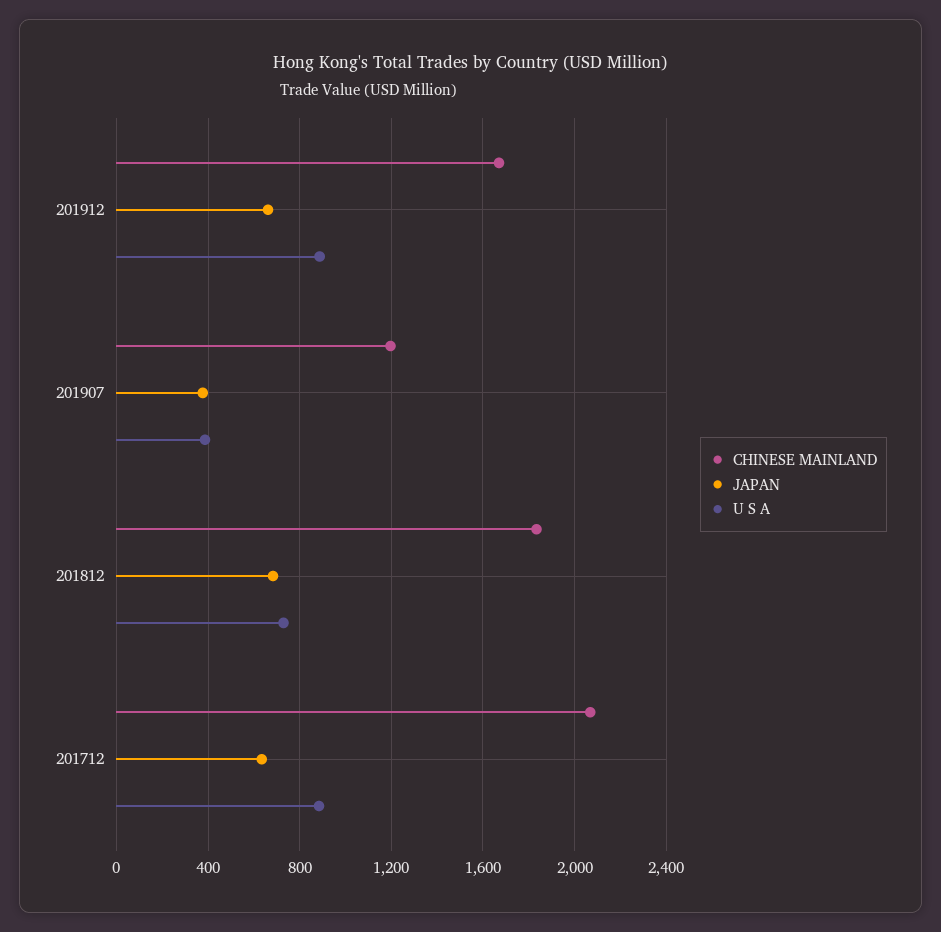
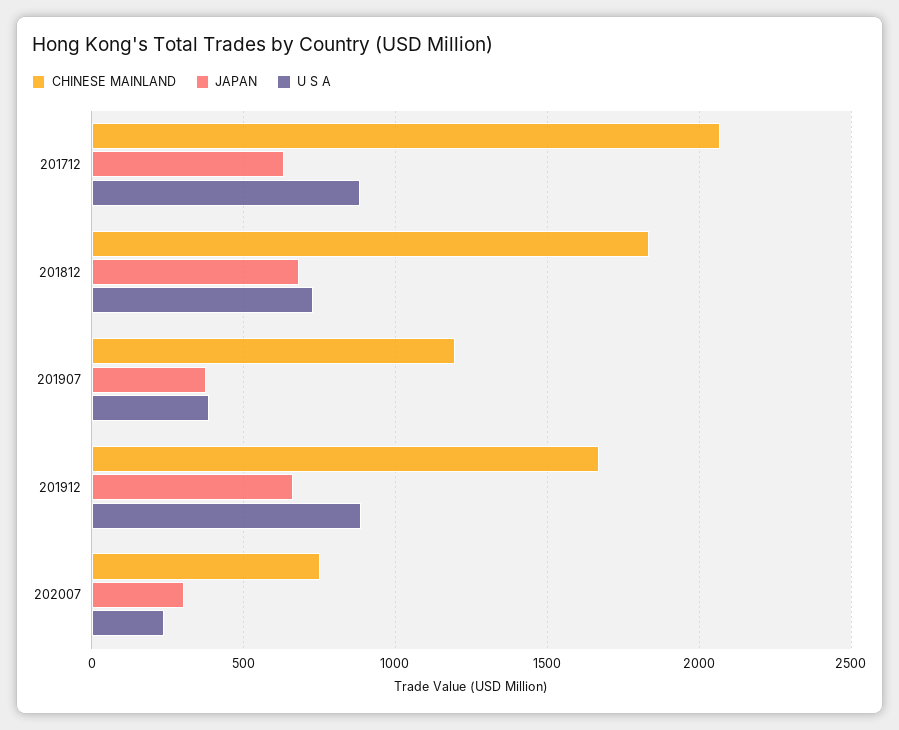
CHINESE MAINLAND, 202007: none -> 750
JAPAN, 202007: none -> 300
U S A, 202007: none -> 250

